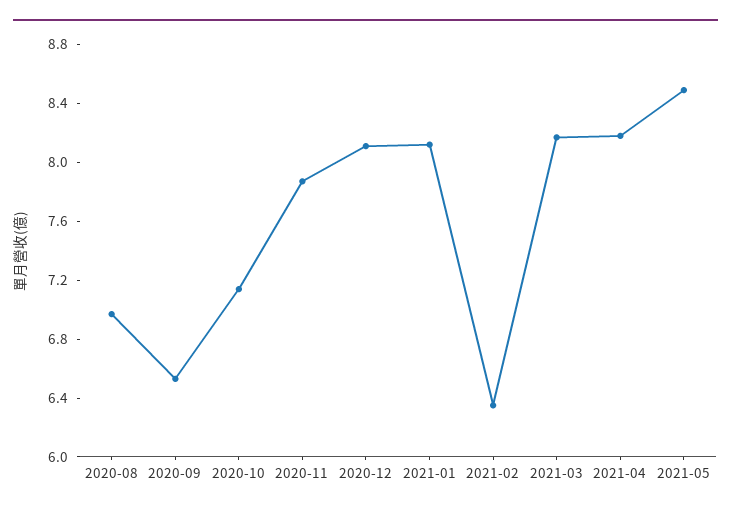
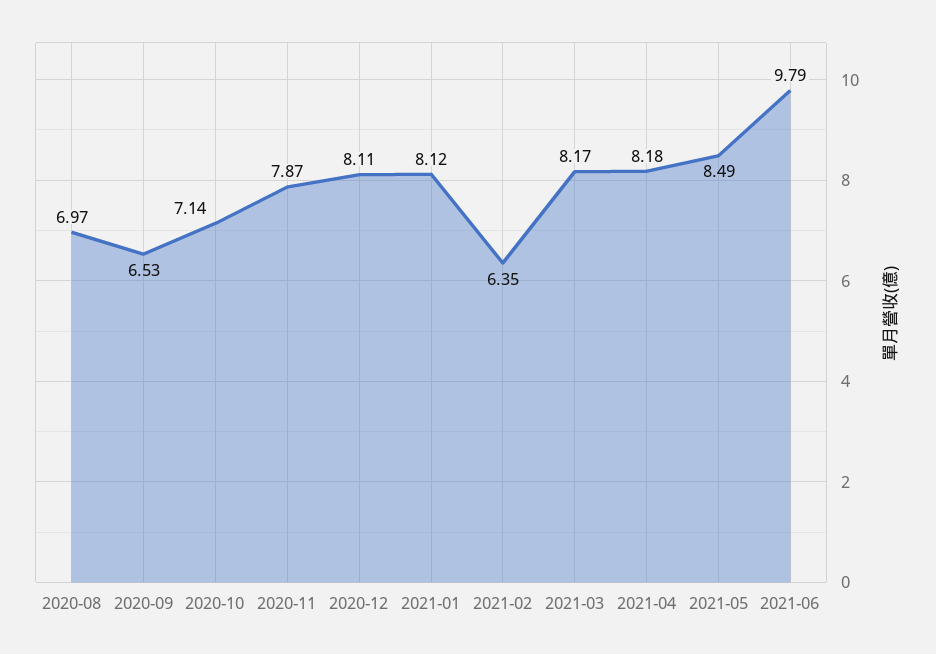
2021-06: none -> 9.79

